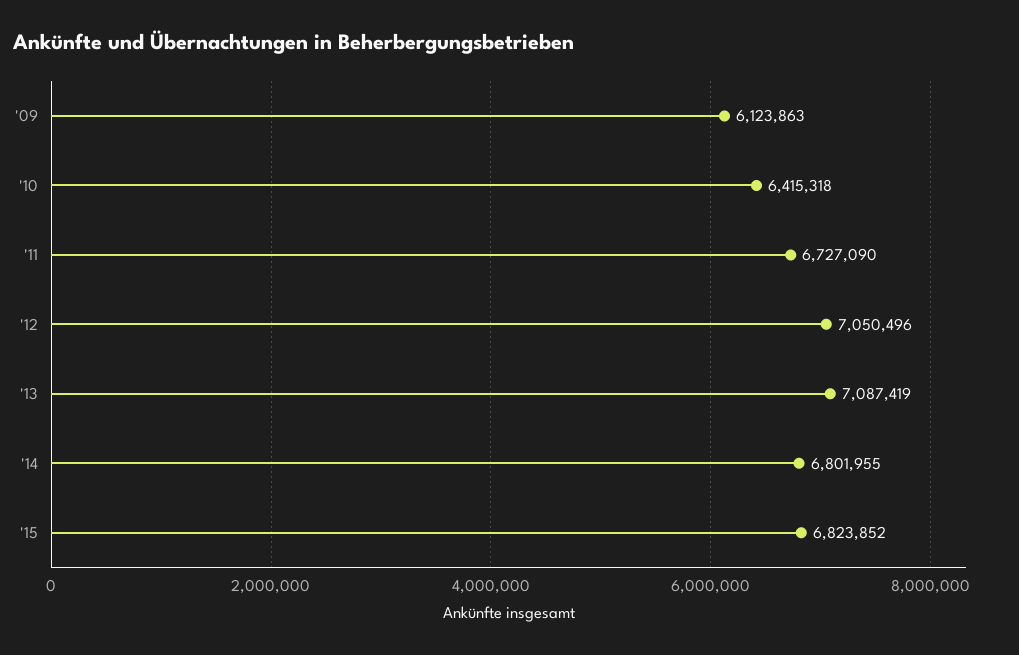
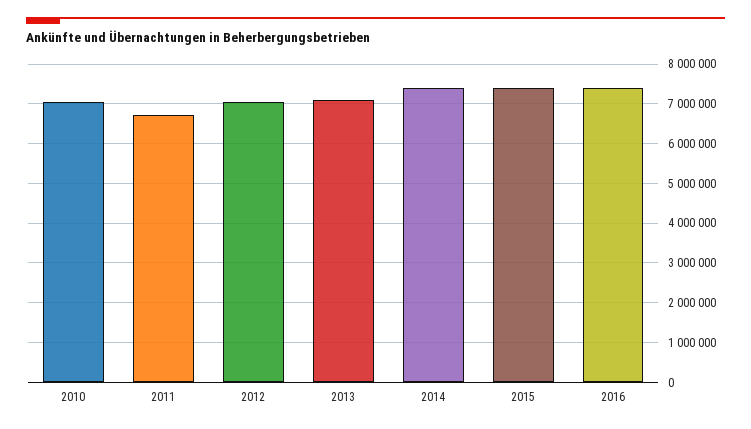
'09: 6123863 -> none
'10: 6415318 -> 7000000
'14: 6801955 -> 7400000
'15: 6823852 -> 7400000
2016: none -> 7400000

